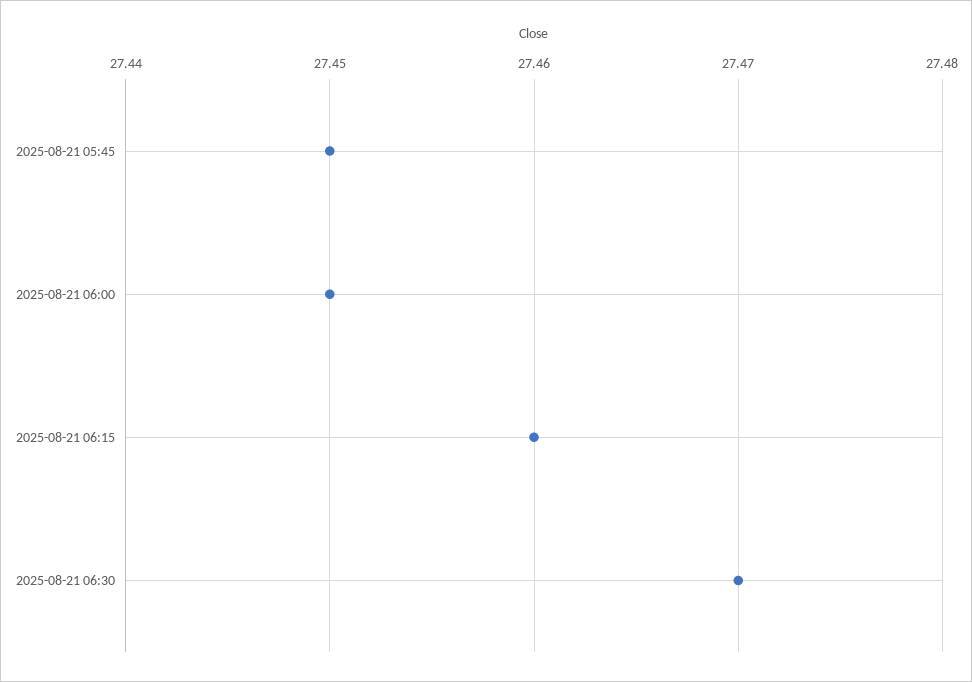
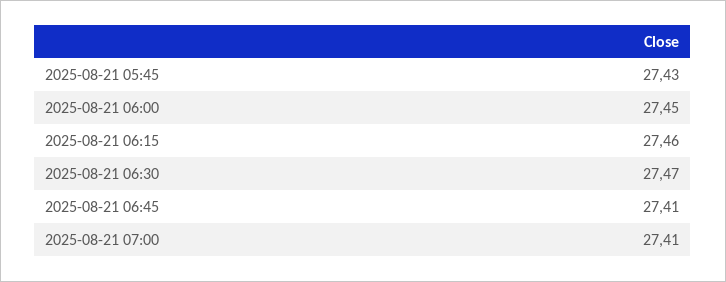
2025-08-21 05:45: 27.45 -> 27.43
2025-08-21 06:45: none -> 27.41
2025-08-21 07:00: none -> 27.41

